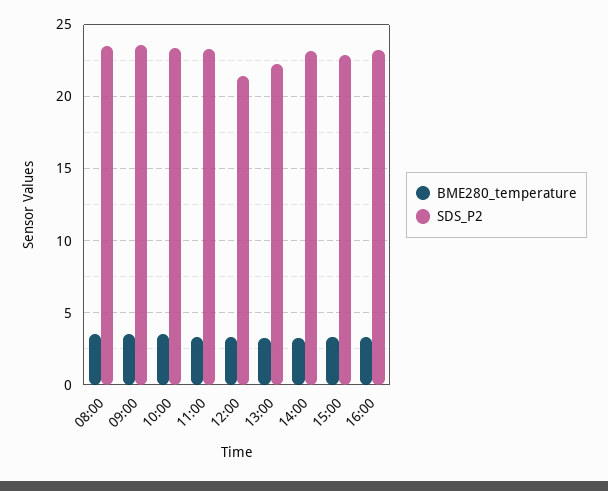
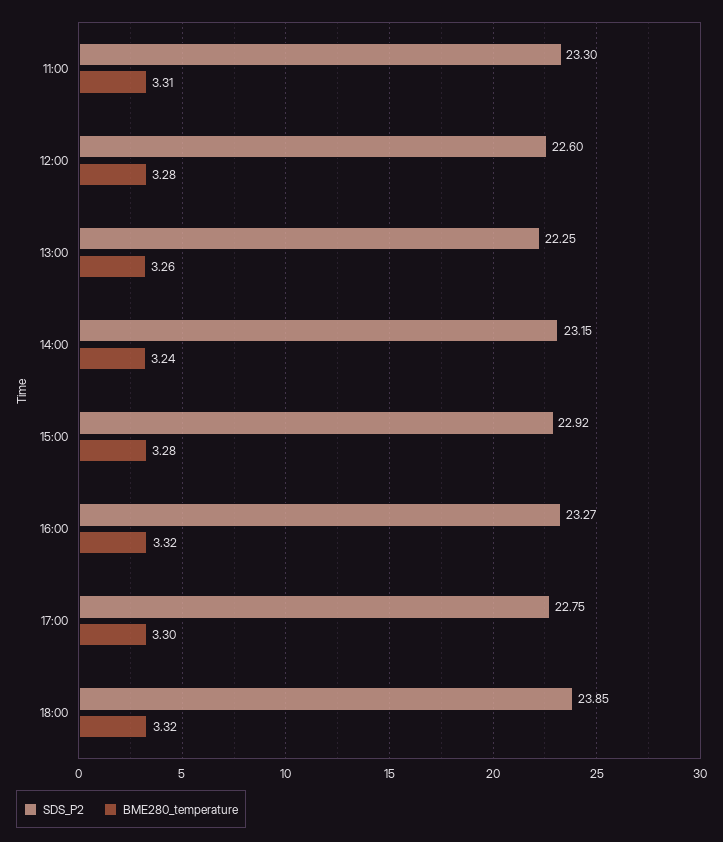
BME280_temperature, 08:00: 3.5 -> none
SDS_P2, 08:00: 23.5 -> none
BME280_temperature, 09:00: 3.5 -> none
SDS_P2, 09:00: 23.5 -> none
BME280_temperature, 10:00: 3.5 -> none
SDS_P2, 10:00: 23.5 -> none
SDS_P2, 12:00: 21.5 -> 22.6
SDS_P2, 17:00: none -> 22.75
BME280_temperature, 17:00: none -> 3.3
SDS_P2, 18:00: none -> 23.85
BME280_temperature, 18:00: none -> 3.32

